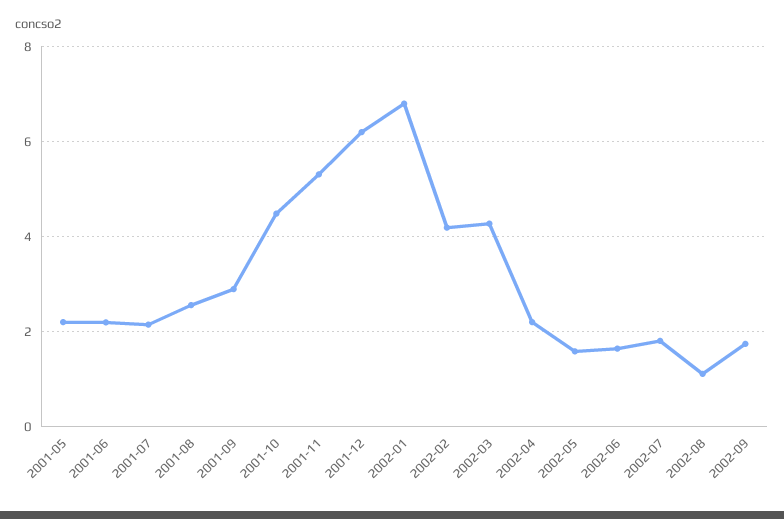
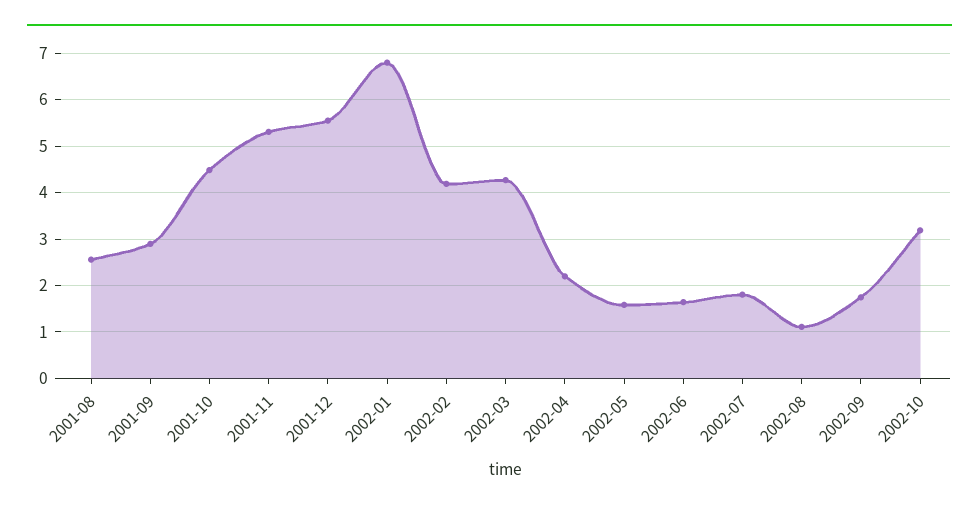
2001-05: 2.2 -> none
2001-06: 2.2 -> none
2001-07: 2.2 -> none
2001-12: 6.2 -> 5.6
2002-10: none -> 3.2

